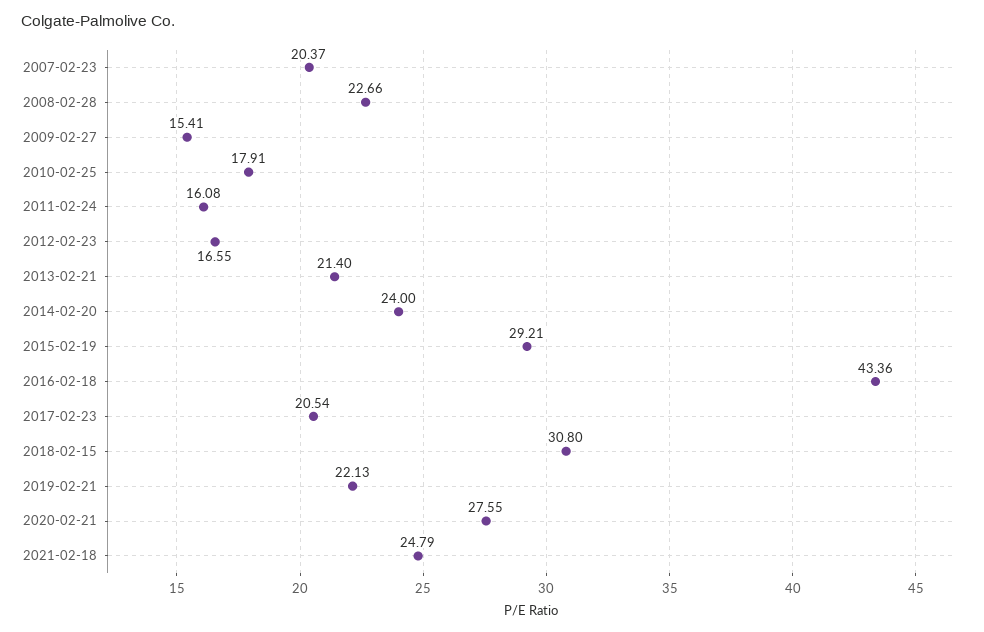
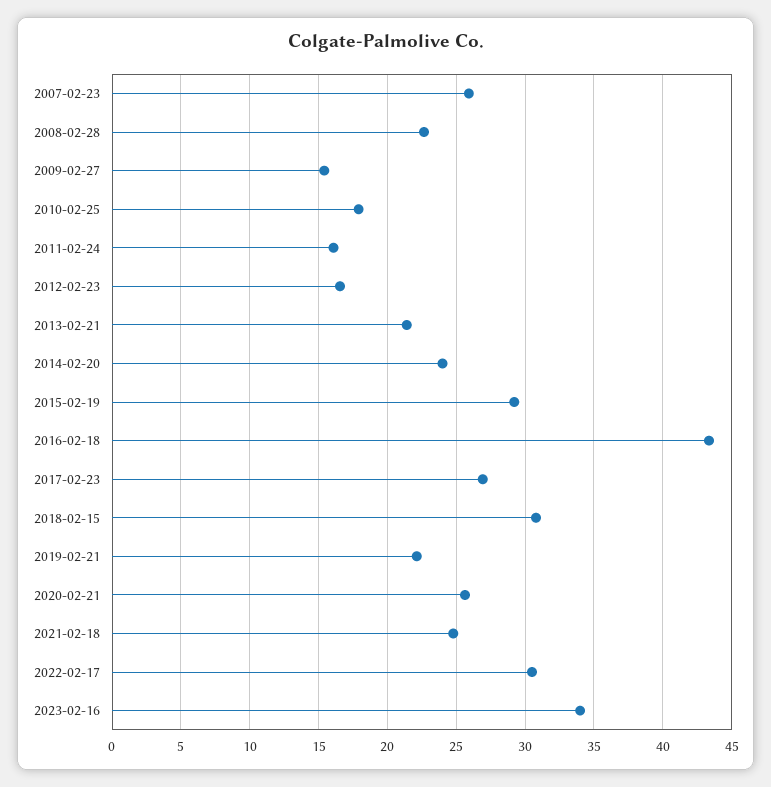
2007-02-23: 20.37 -> 26
2017-02-23: 20.54 -> 27
2020-02-21: 27.55 -> 25.5
2022-02-17: none -> 30.5
2023-02-16: none -> 34

